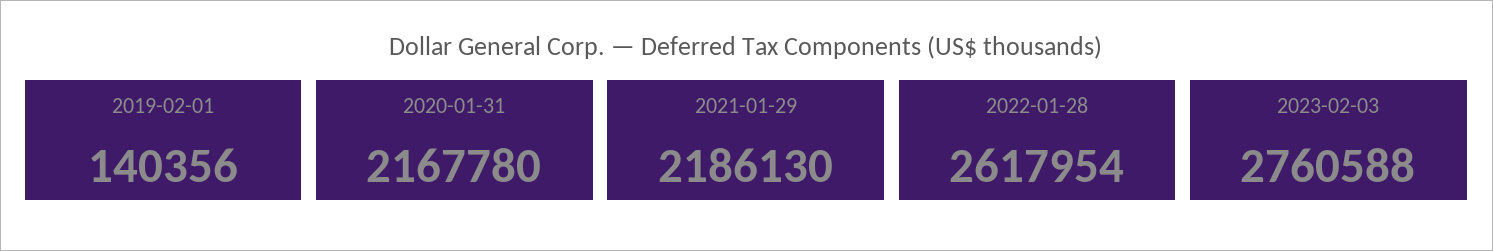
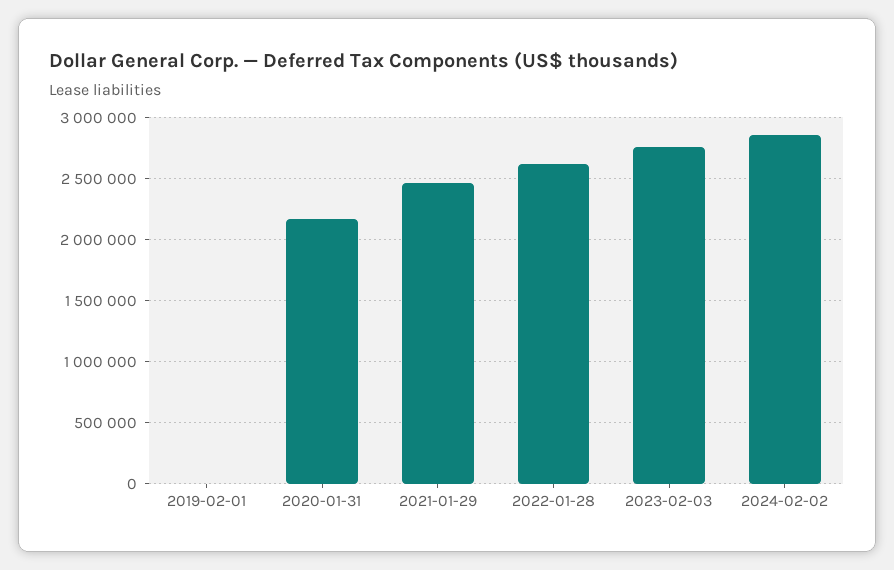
2019-02-01: 140356 -> 0
2021-01-29: 2186130 -> 2450000
2024-02-02: none -> 2850000

